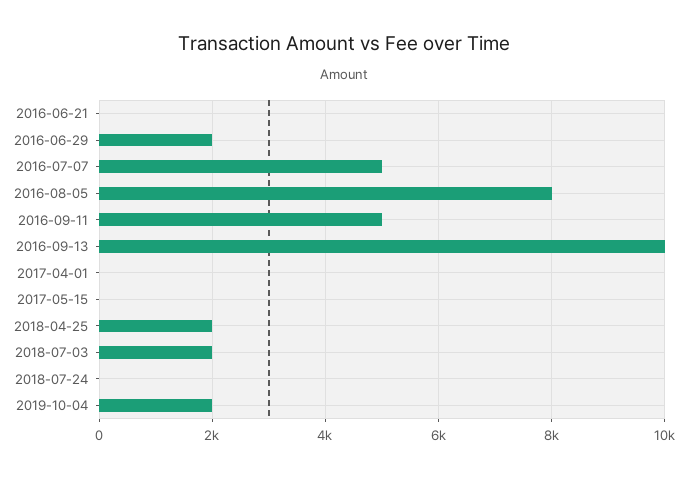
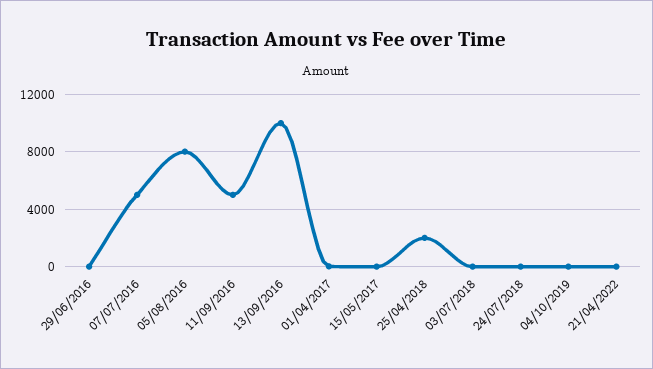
2016-06-21: 0 -> none
2016-06-29: 2000 -> 0
2018-07-03: 2000 -> 0
2019-10-04: 2000 -> 0
21/04/2022: none -> 0

